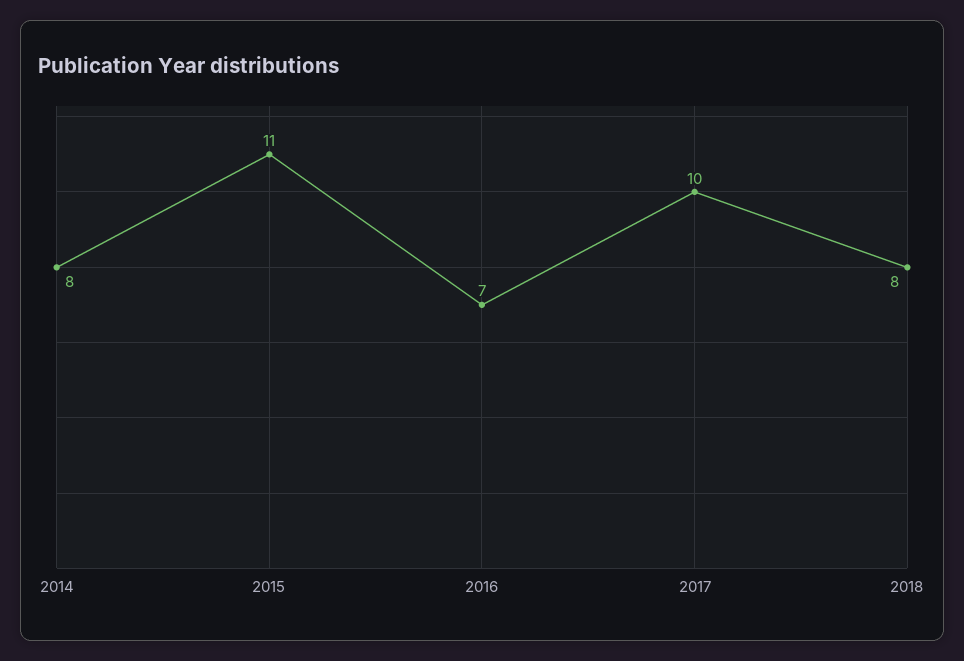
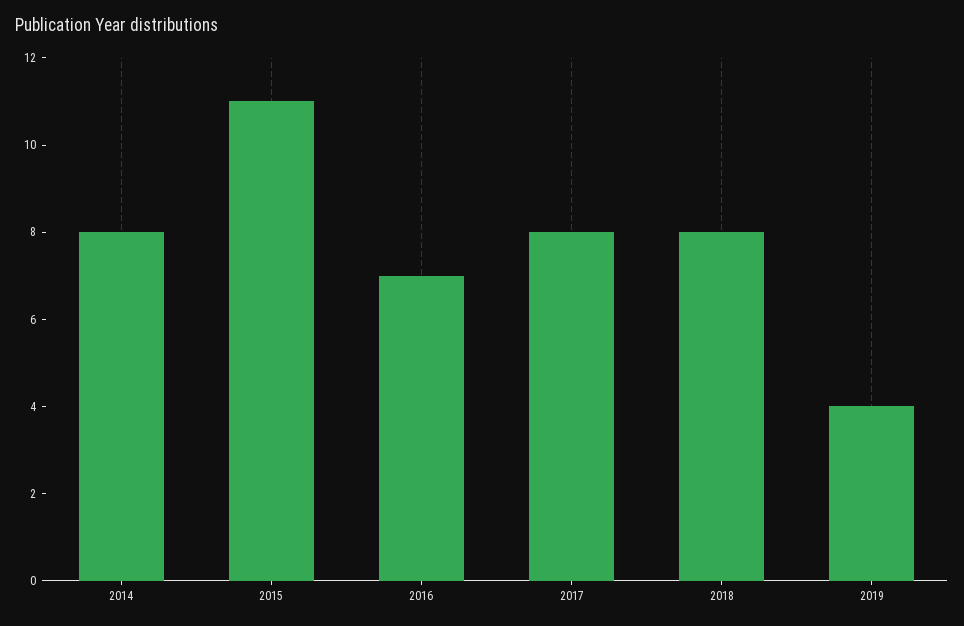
2017: 10 -> 8
2019: none -> 4

